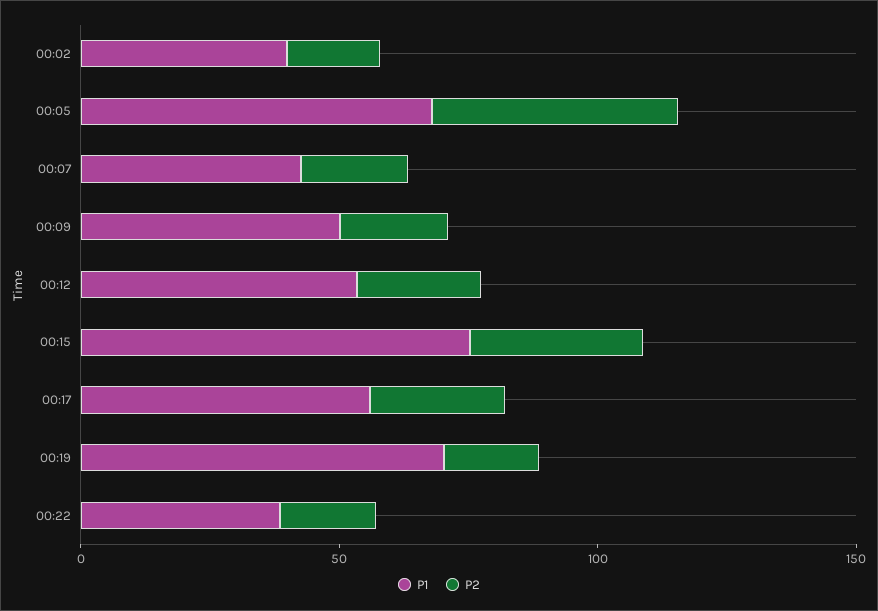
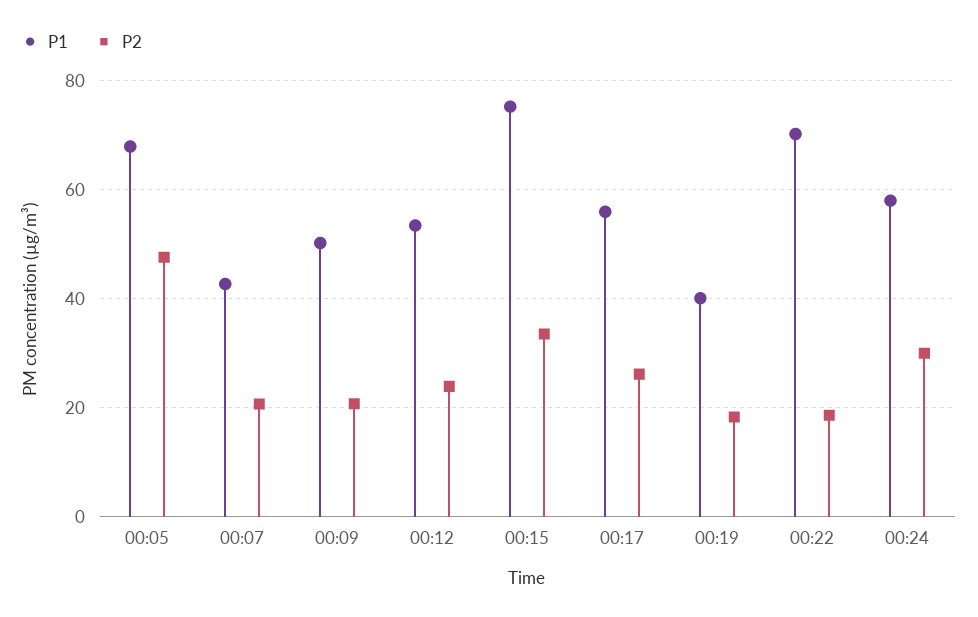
P1, 00:02: 40 -> none
P2, 00:02: 20 -> none
P1, 00:19: 70 -> 40
P1, 00:22: 40 -> 70
P1, 00:24: none -> 58
P2, 00:24: none -> 30

